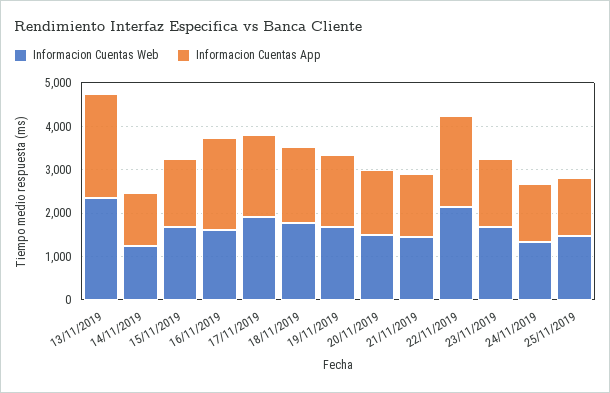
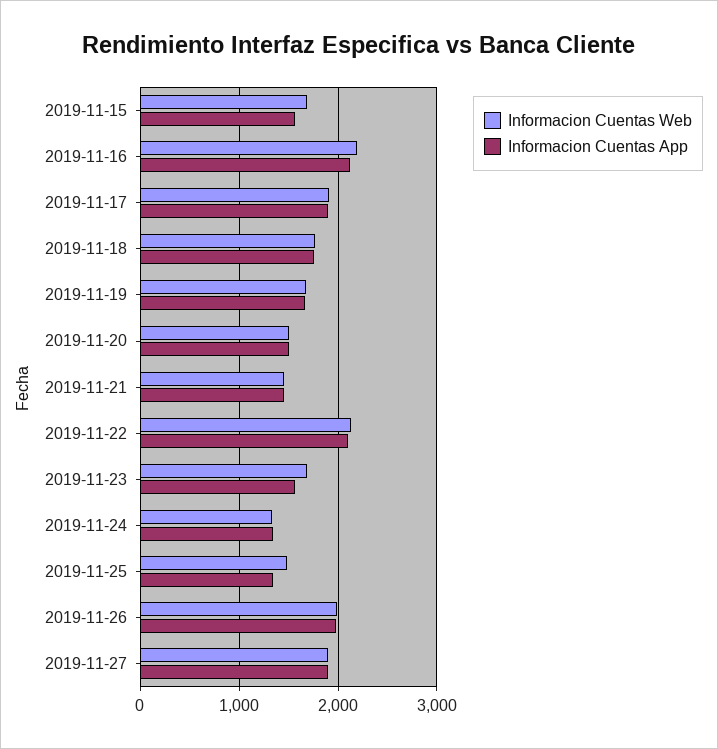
Informacion Cuentas Web, 13/11/2019: 2400 -> none
Informacion Cuentas App, 13/11/2019: 2400 -> none
Informacion Cuentas Web, 14/11/2019: 1200 -> none
Informacion Cuentas App, 14/11/2019: 1200 -> none
Informacion Cuentas Web, 16/11/2019: 1600 -> 2200
Informacion Cuentas Web, 2019-11-26: none -> 2000
Informacion Cuentas App, 2019-11-26: none -> 2000
Informacion Cuentas Web, 2019-11-27: none -> 1900
Informacion Cuentas App, 2019-11-27: none -> 1900

